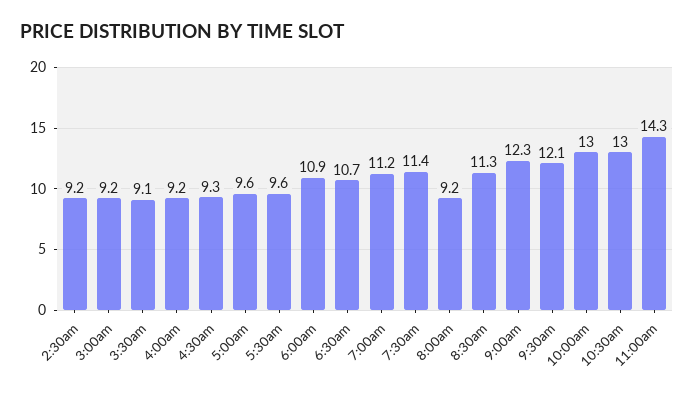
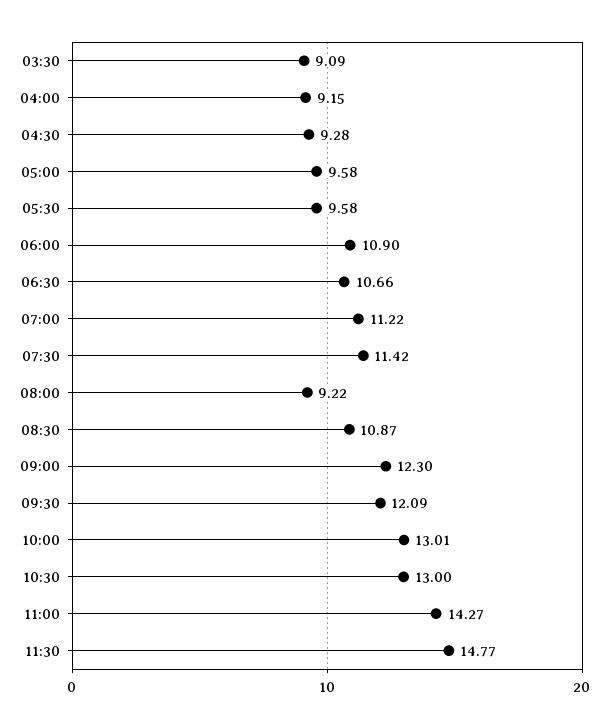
2:30am: 9.2 -> none
3:00am: 9.2 -> none
8:30am: 11.3 -> 10.87
11:30: none -> 14.77

